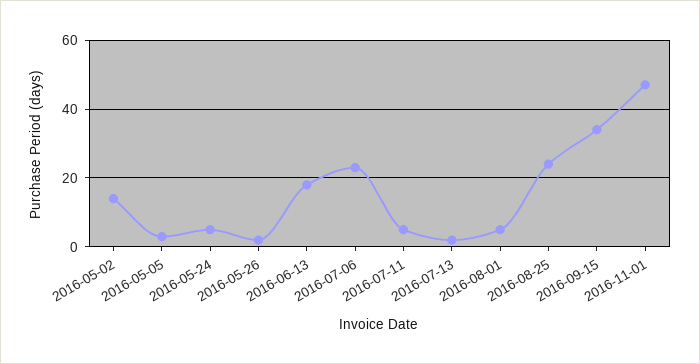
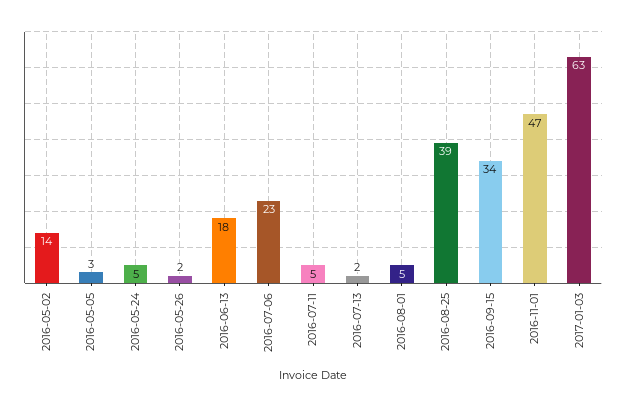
2016-08-25: 25 -> 39
2017-01-03: none -> 63

